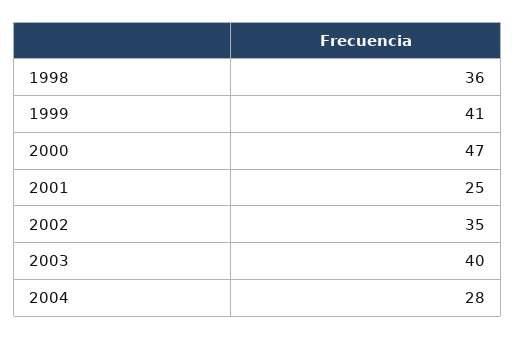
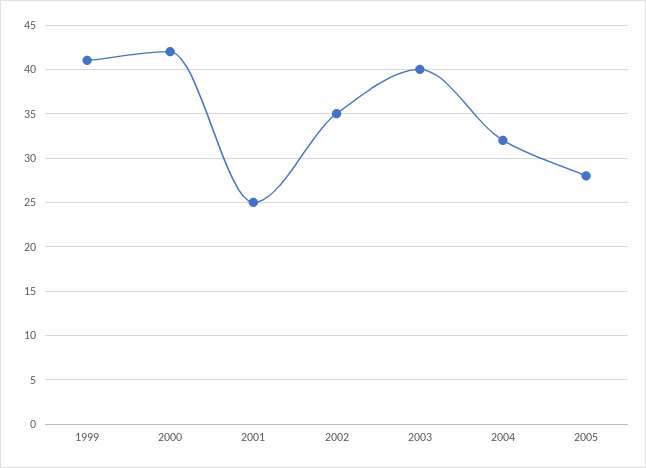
1998: 36 -> none
2000: 47 -> 42
2004: 28 -> 32
2005: none -> 28

